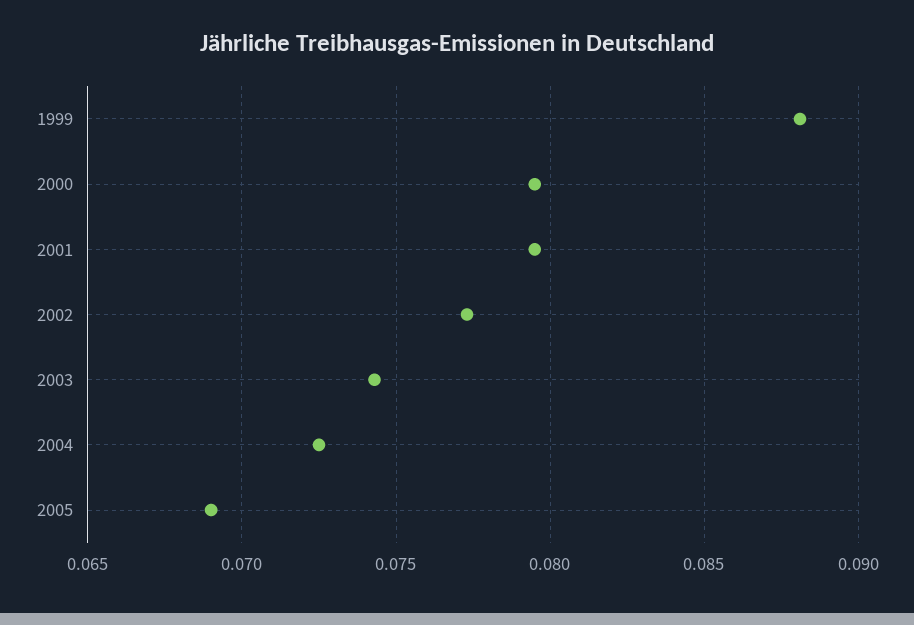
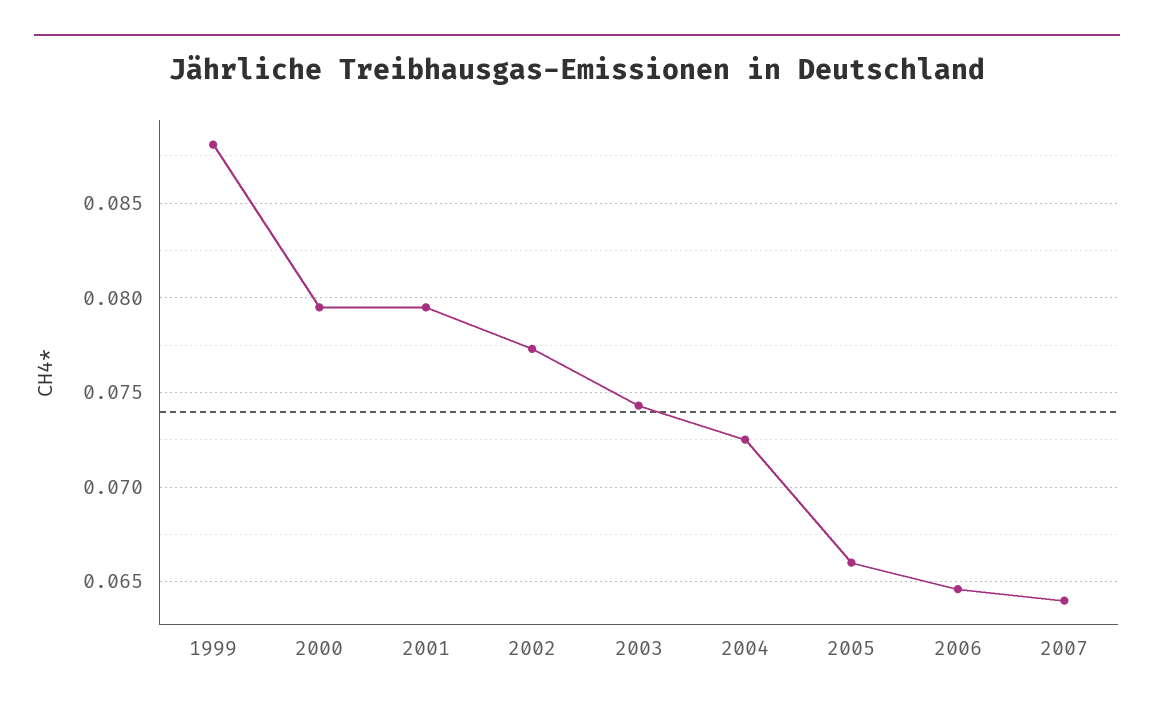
2005: 0.069 -> 0.066
2006: none -> 0.0645
2007: none -> 0.064

